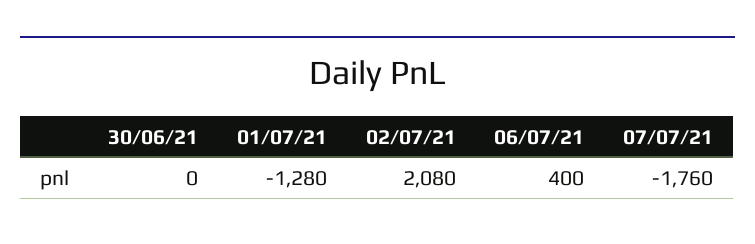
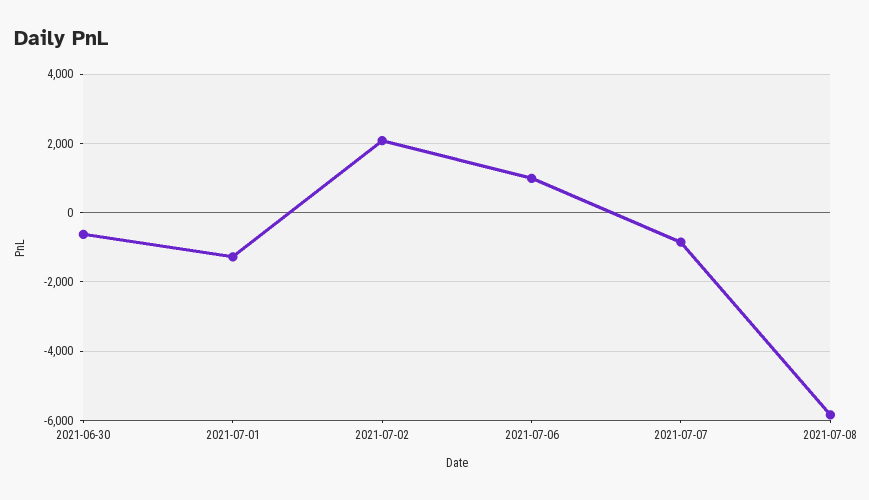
30/06/21: 0 -> -600
06/07/21: 400 -> 1000
07/07/21: -1760 -> -800
2021-07-08: none -> -5800

